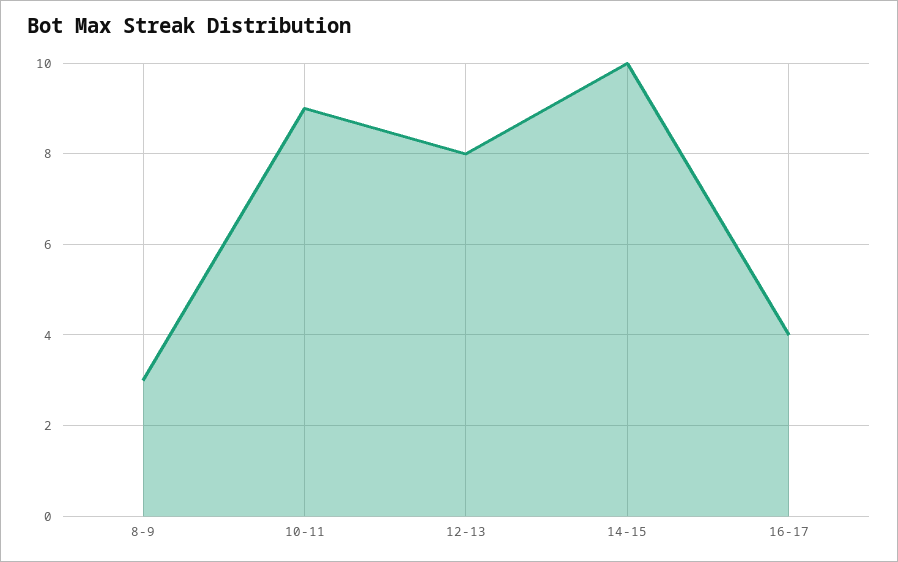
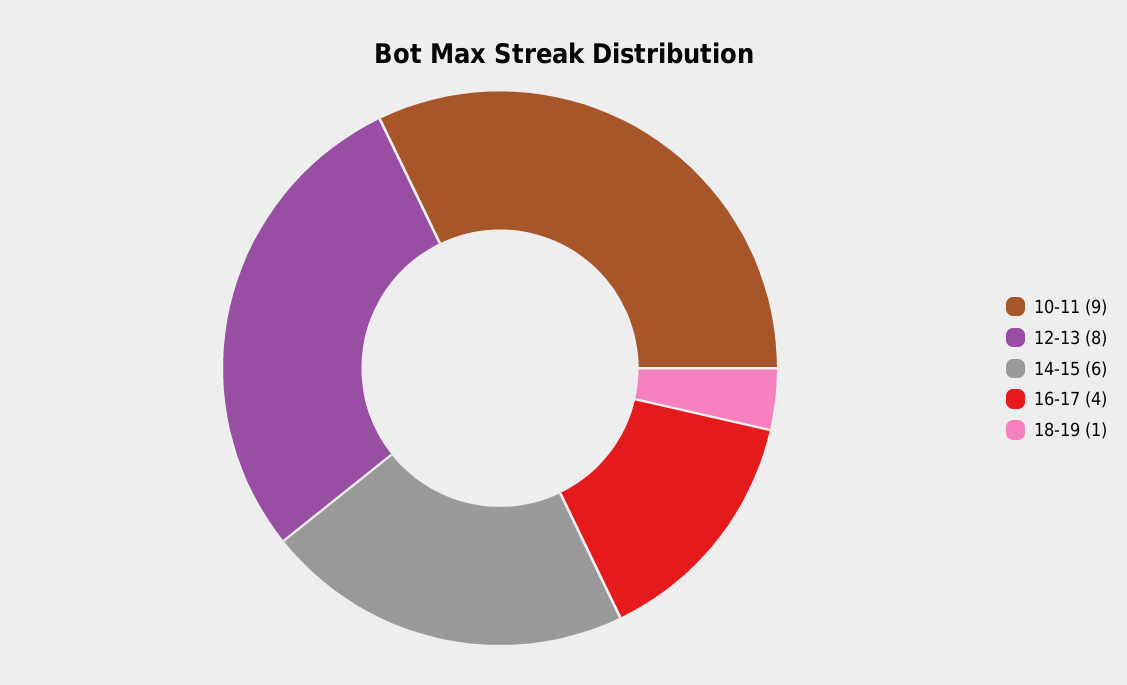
8-9: 3 -> none
14-15: 10 -> 6
18-19: none -> 1

